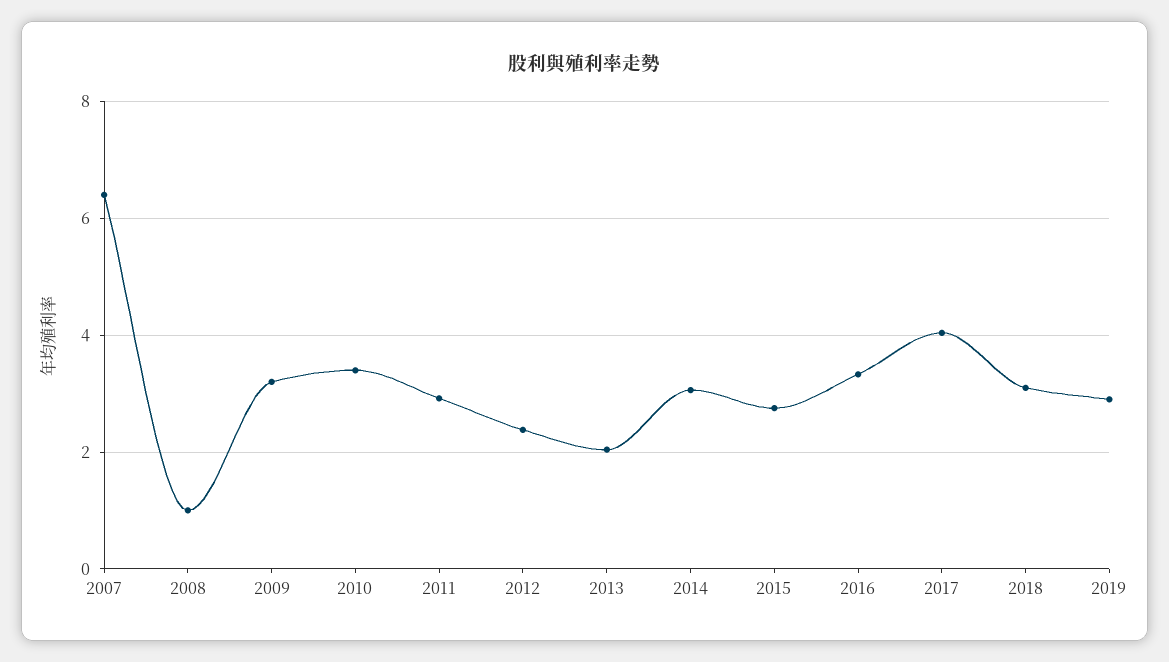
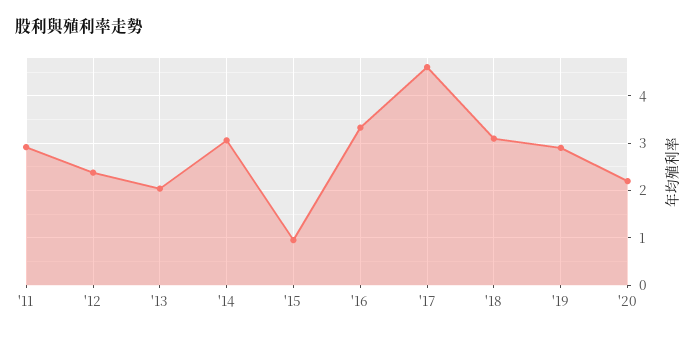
2007: 6.4 -> none
2008: 1 -> none
2009: 3.2 -> none
2010: 3.4 -> none
2015: 2.8 -> 1
2017: 4 -> 4.6
'20: none -> 2.2

